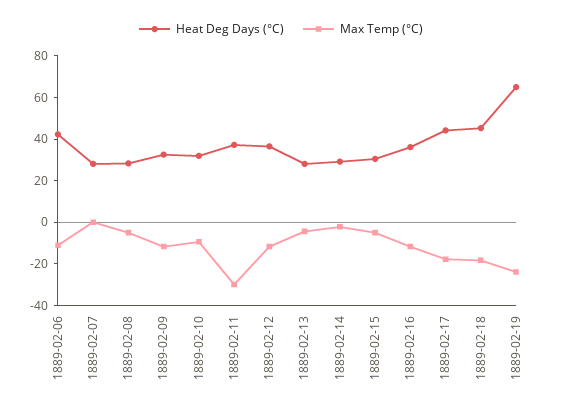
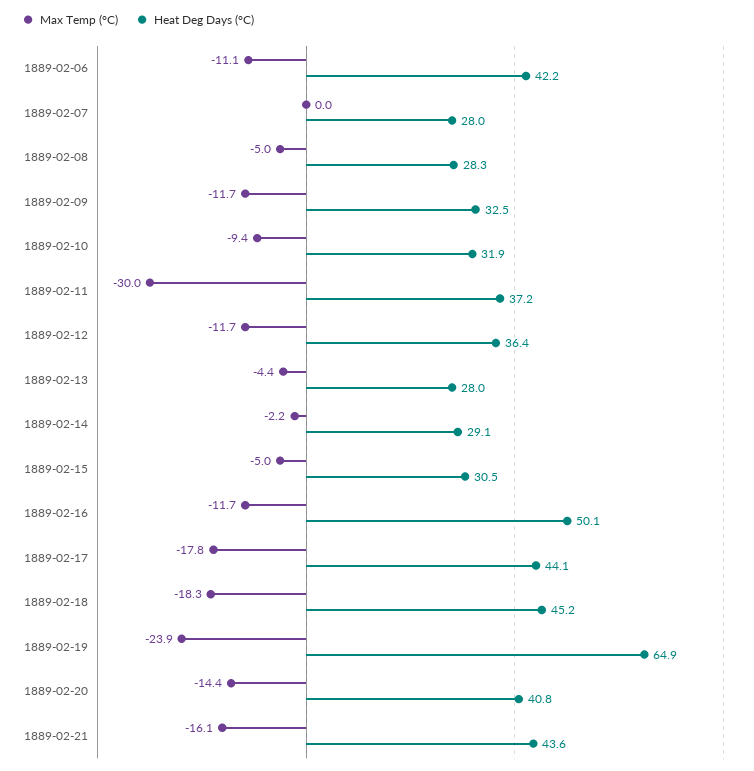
Heat Deg Days (°C), 1889-02-16: 35 -> 50.1
Max Temp (°C), 1889-02-20: none -> -14.4
Heat Deg Days (°C), 1889-02-20: none -> 40.8
Max Temp (°C), 1889-02-21: none -> -16.1
Heat Deg Days (°C), 1889-02-21: none -> 43.6

